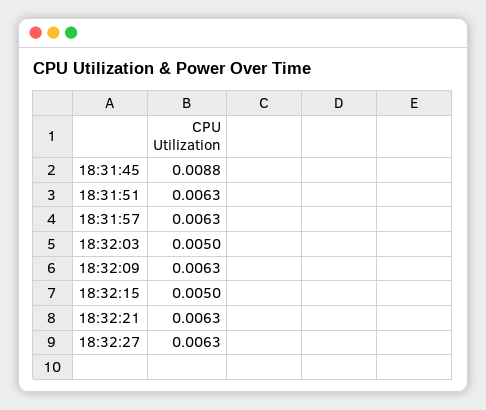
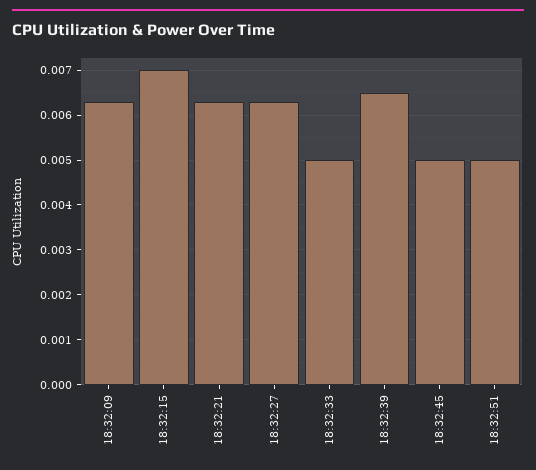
18:31:45: 0.0088 -> none
18:31:51: 0.0063 -> none
18:31:57: 0.0063 -> none
18:32:03: 0.005 -> none
18:32:15: 0.005 -> 0.007
18:32:33: none -> 0.005
18:32:39: none -> 0.0065
18:32:45: none -> 0.005
18:32:51: none -> 0.005

